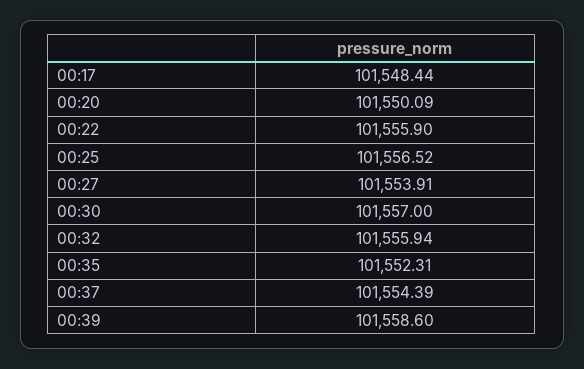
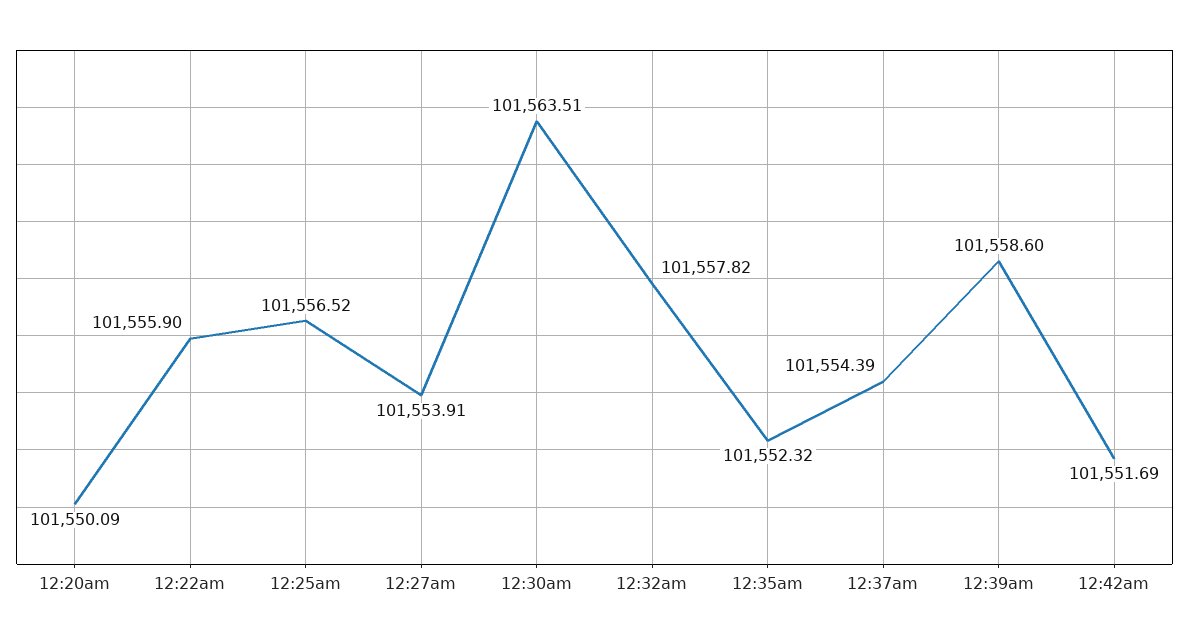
00:17: 101548.44 -> none
00:30: 101557 -> 101563.51
00:32: 101555.94 -> 101557.82
00:35: 101552.31 -> 101552.32
12:42am: none -> 101551.69

